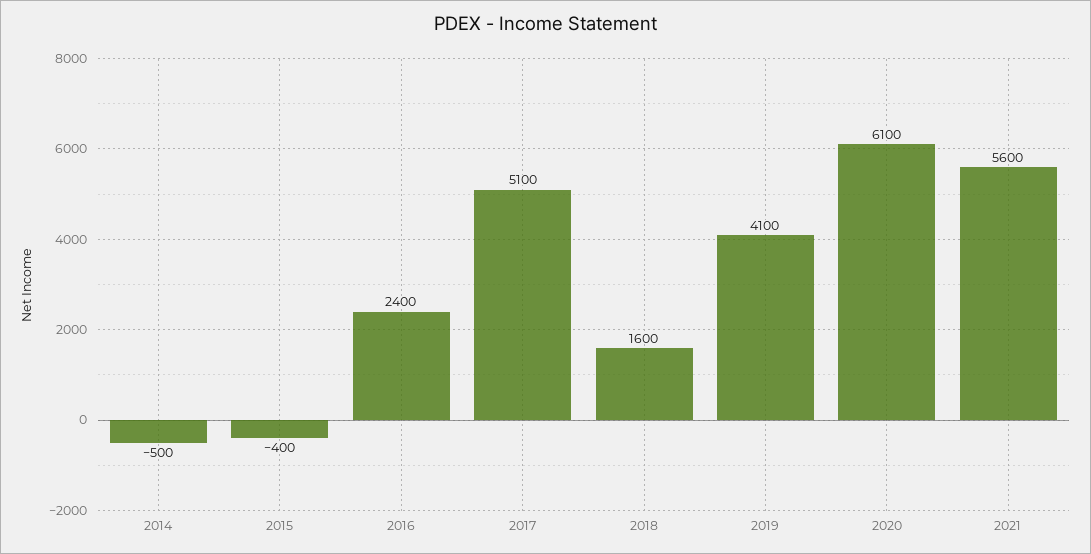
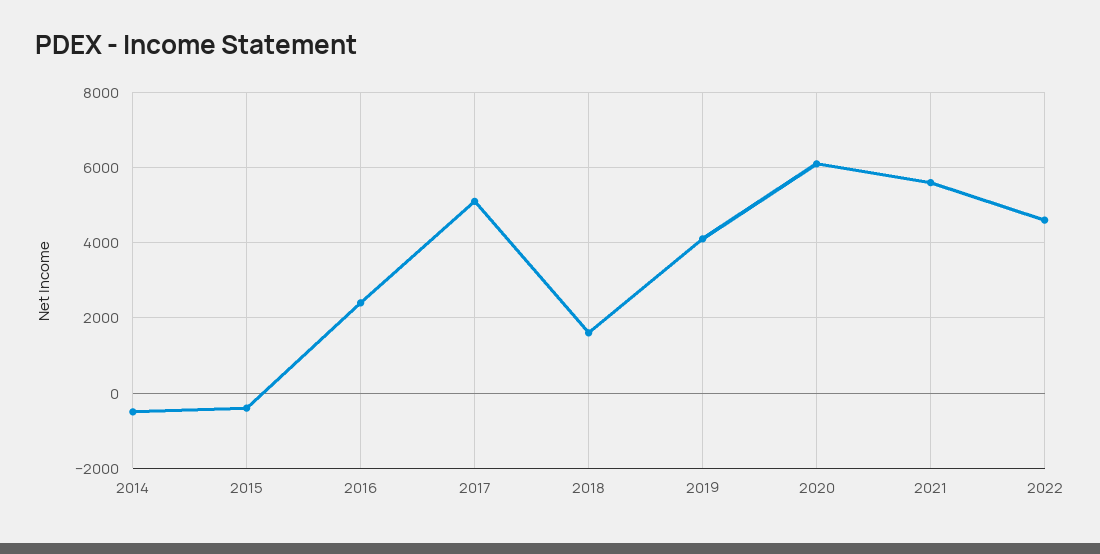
2022: none -> 4600

